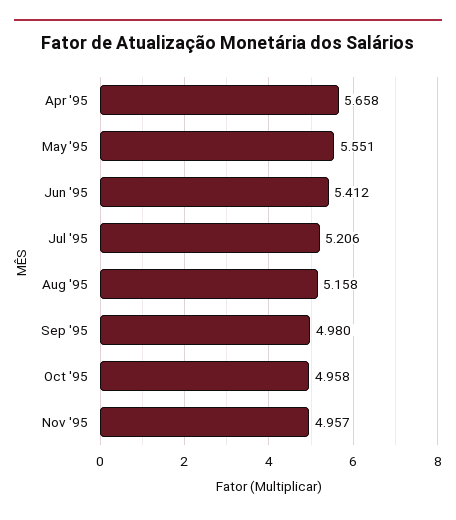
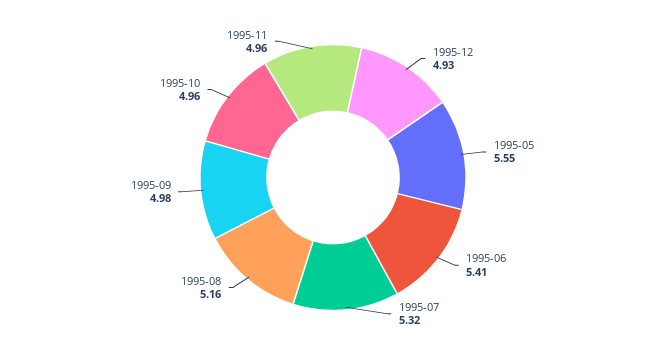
Apr '95: 5.658 -> none
Jul '95: 5.206 -> 5.32
1995-12: none -> 4.93

